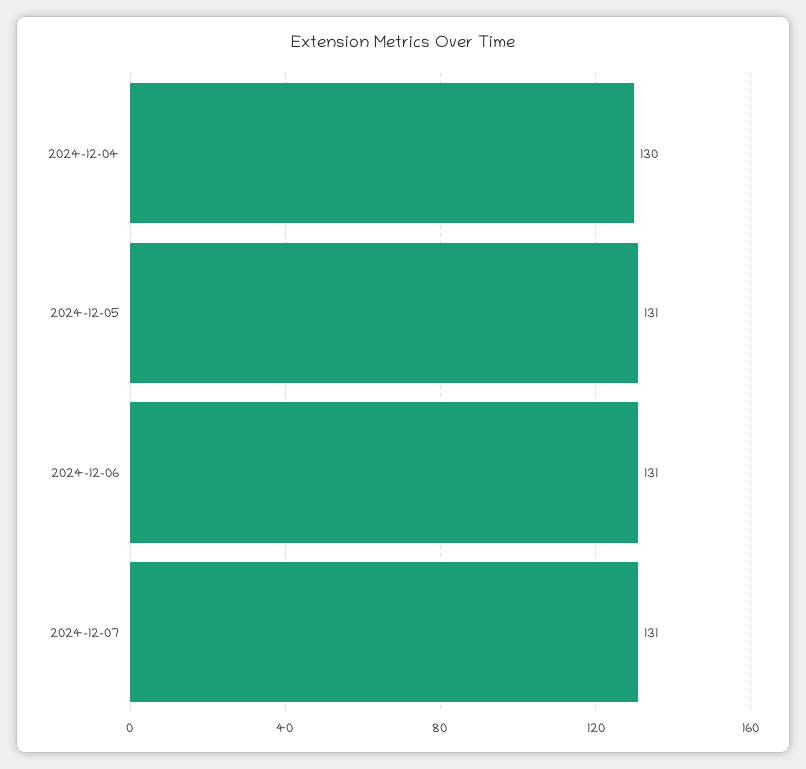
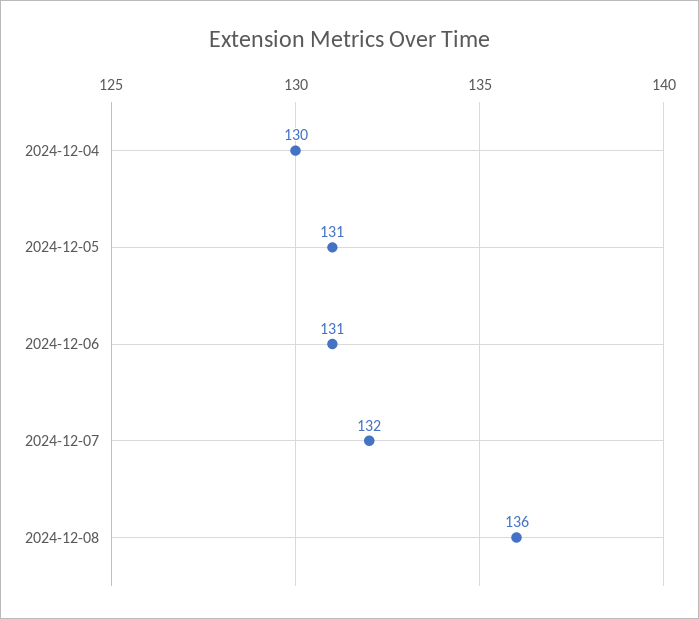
2024-12-07: 131 -> 132
2024-12-08: none -> 136

